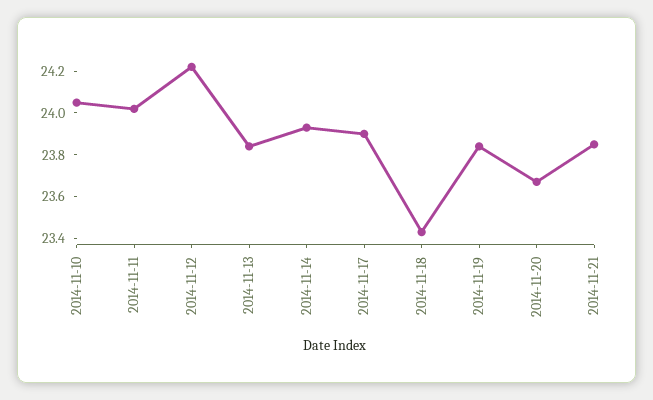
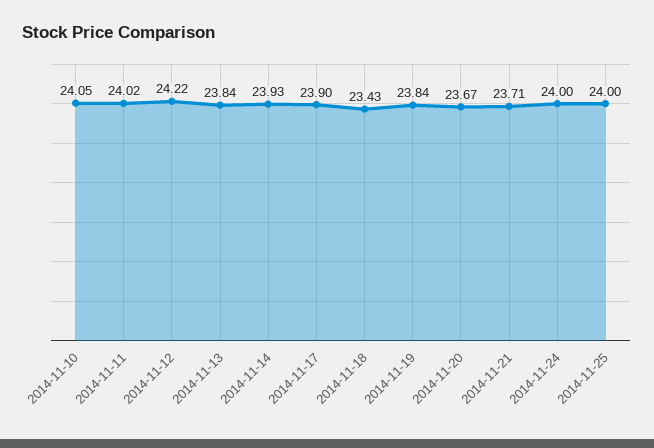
2014-11-21: 23.85 -> 23.71
2014-11-24: none -> 24
2014-11-25: none -> 24

